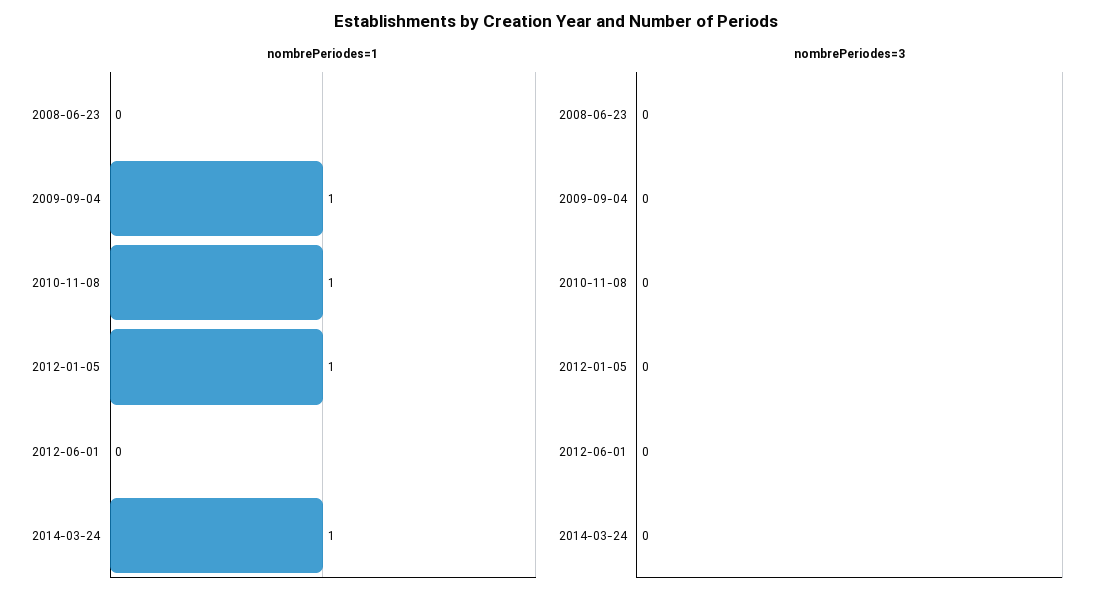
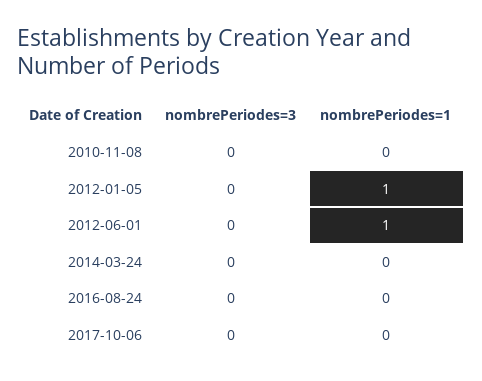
nombrePeriodes=1, 2008-06-23: 0 -> none
nombrePeriodes=1, 2009-09-04: 1 -> none
nombrePeriodes=1, 2010-11-08: 1 -> 0
nombrePeriodes=1, 2012-06-01: 0 -> 1
nombrePeriodes=1, 2014-03-24: 1 -> 0
nombrePeriodes=3, 2008-06-23: 0 -> none
nombrePeriodes=3, 2009-09-04: 0 -> none
nombrePeriodes=3, 2016-08-24: none -> 0
nombrePeriodes=1, 2016-08-24: none -> 0
nombrePeriodes=3, 2017-10-06: none -> 0
nombrePeriodes=1, 2017-10-06: none -> 0

